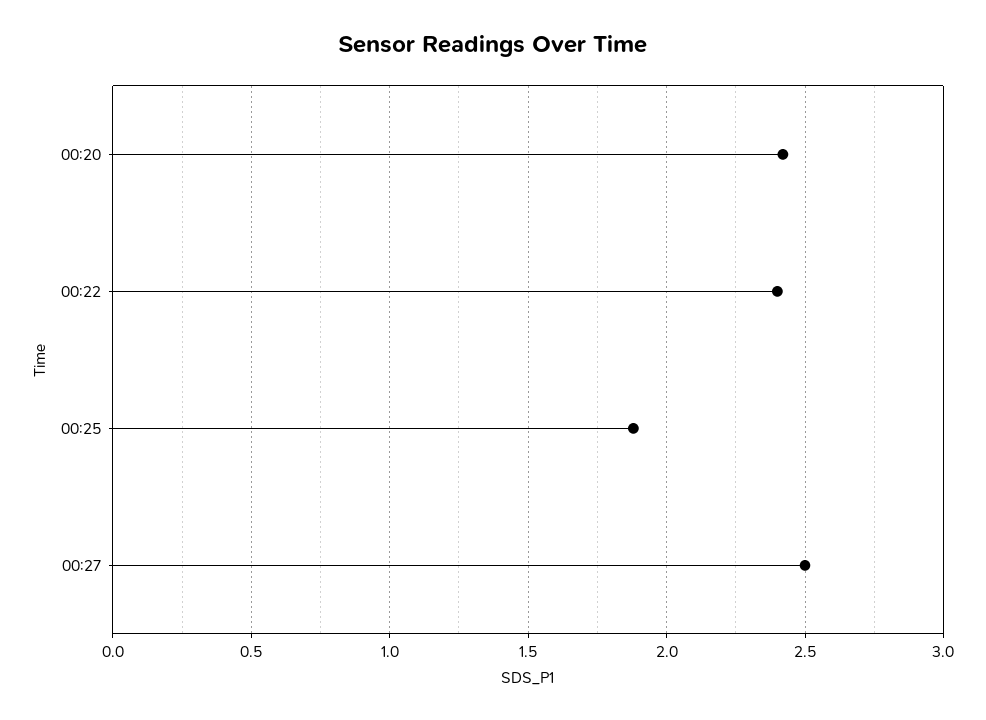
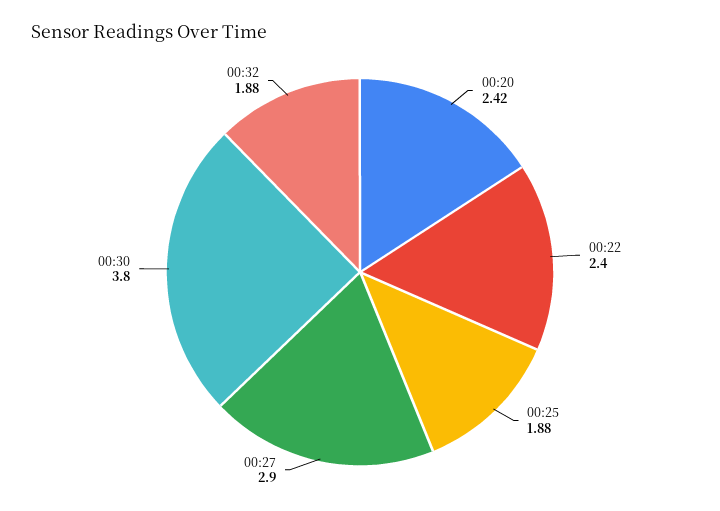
00:27: 2.5 -> 2.9
00:30: none -> 3.8
00:32: none -> 1.88

